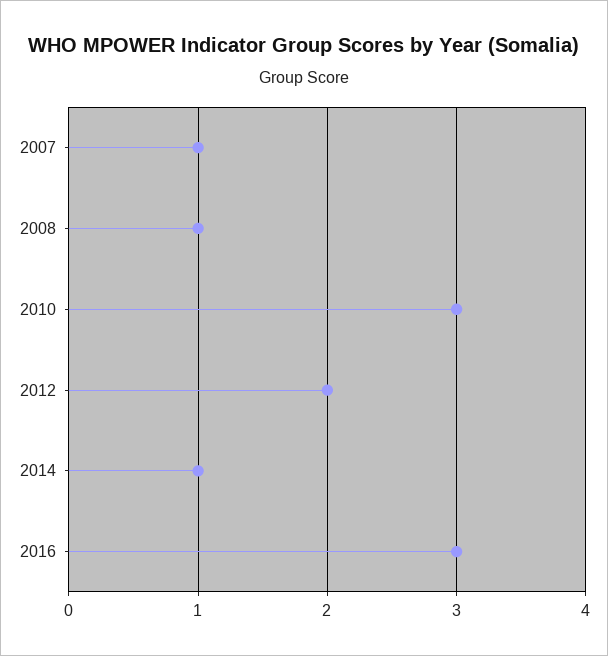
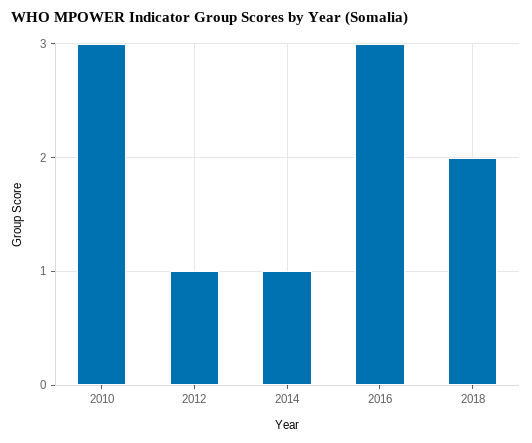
2007: 1 -> none
2008: 1 -> none
2012: 2 -> 1
2018: none -> 2

